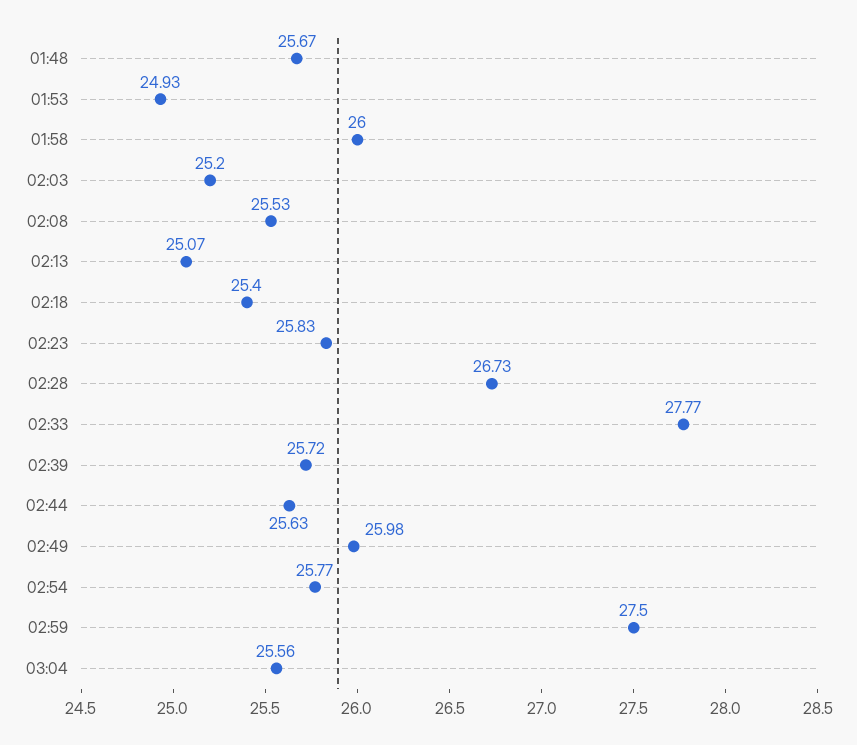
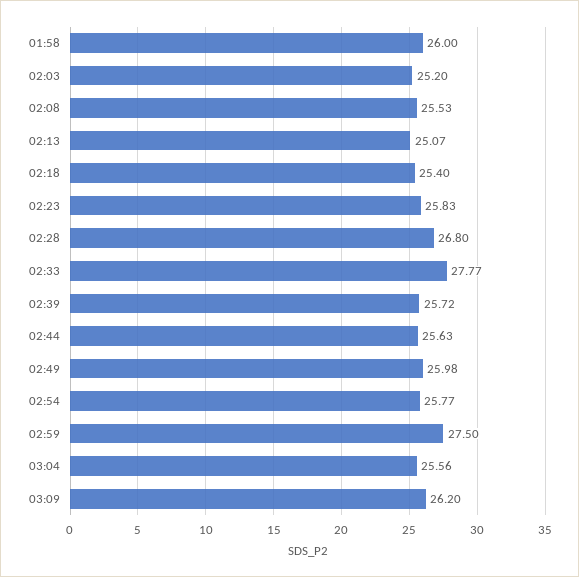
01:48: 25.67 -> none
01:53: 24.93 -> none
02:28: 26.73 -> 26.8
03:09: none -> 26.2

